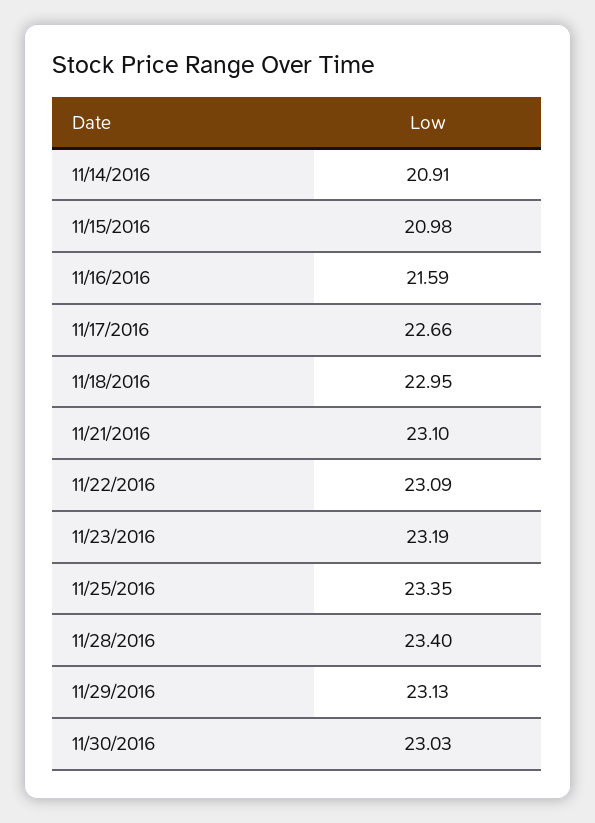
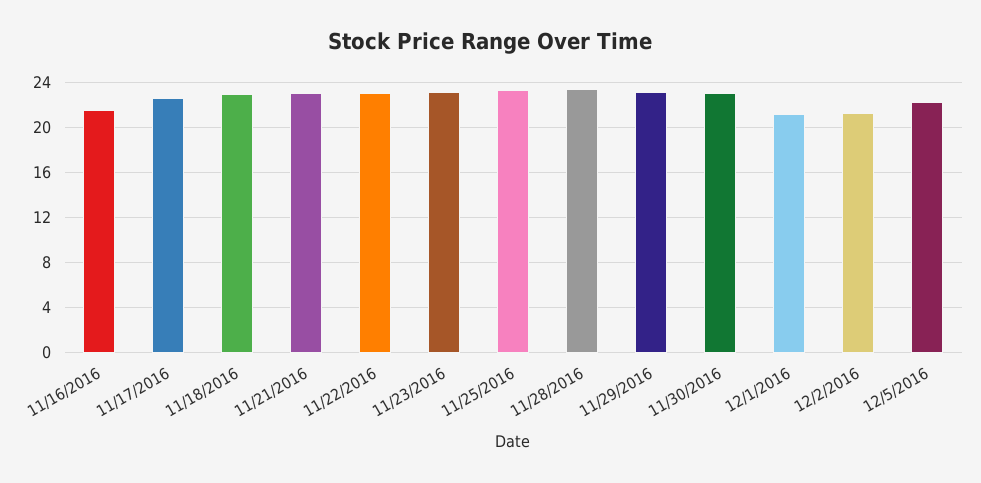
11/14/2016: 20.91 -> none
11/15/2016: 20.98 -> none
12/1/2016: none -> 21
12/2/2016: none -> 21
12/5/2016: none -> 22

